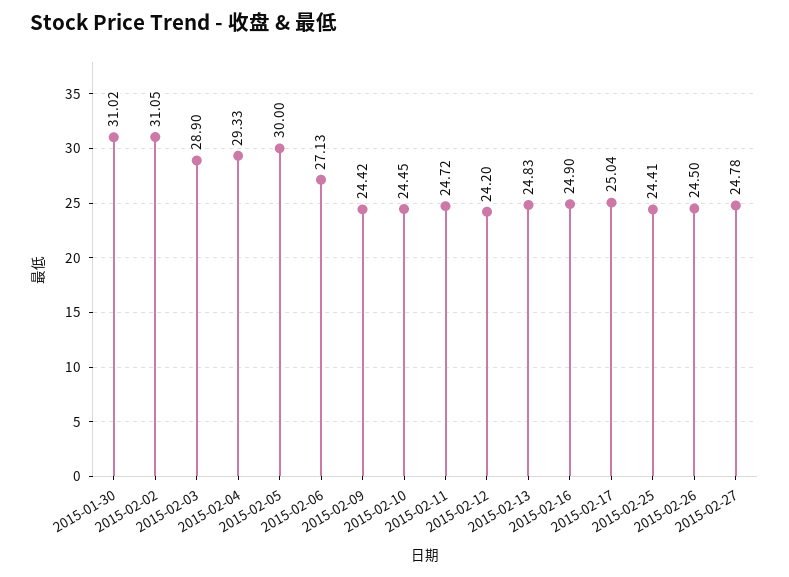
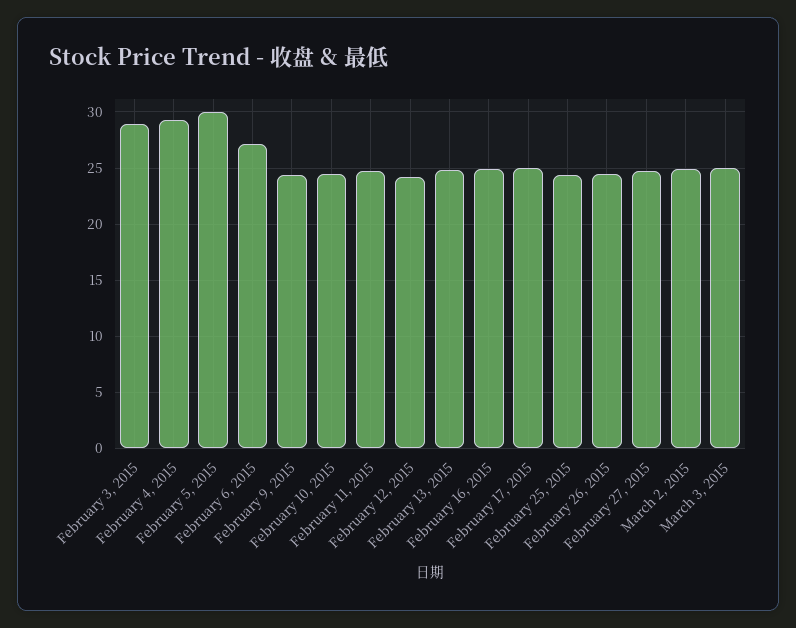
2015-01-30: 31.02 -> none
2015-02-02: 31.05 -> none
March 2, 2015: none -> 25
March 3, 2015: none -> 25

